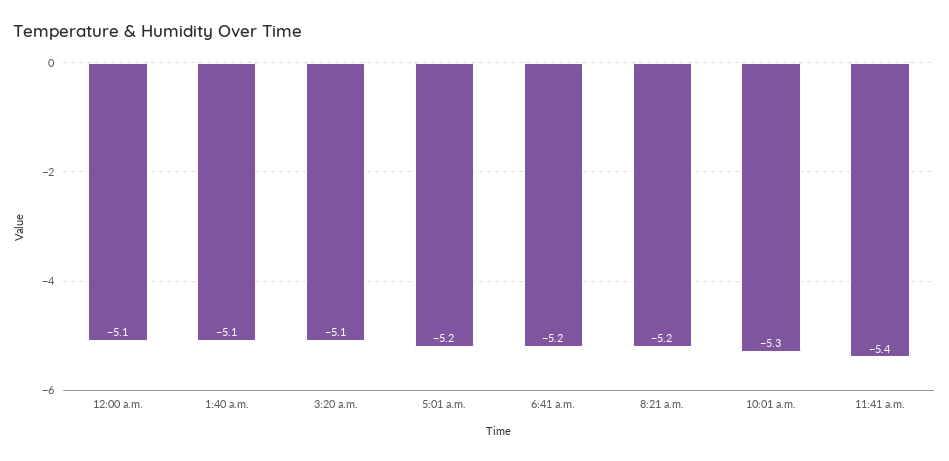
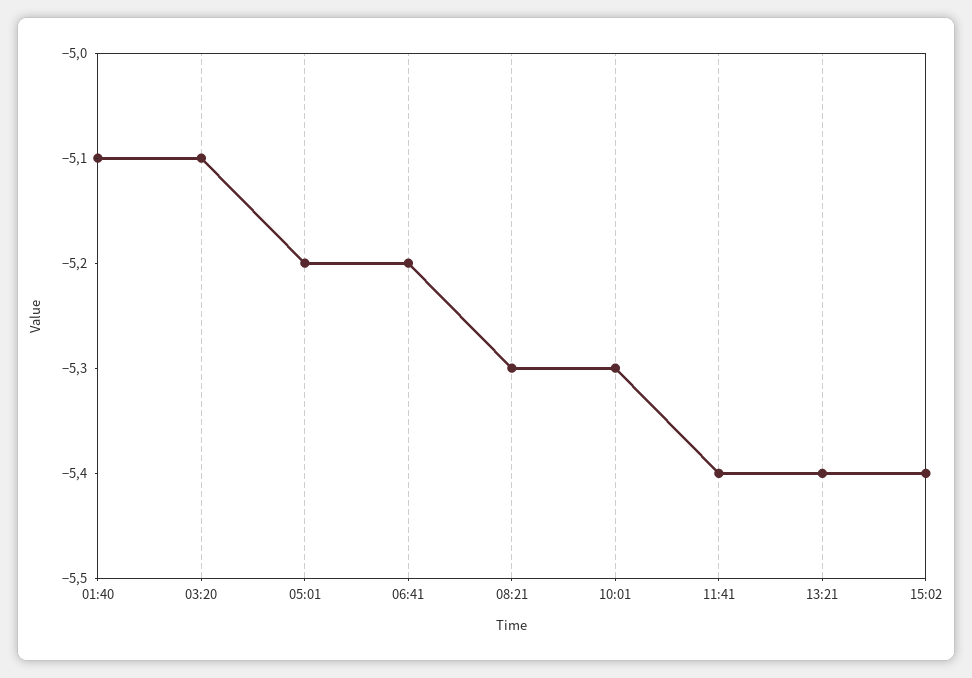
12:00 a.m.: -5.1 -> none
8:21 a.m.: -5.2 -> -5.3
13:21: none -> -5.4
15:02: none -> -5.4

